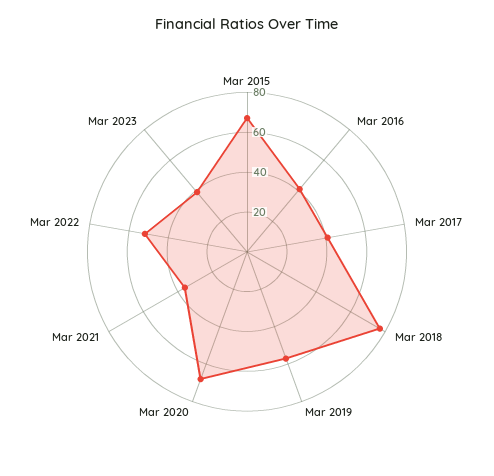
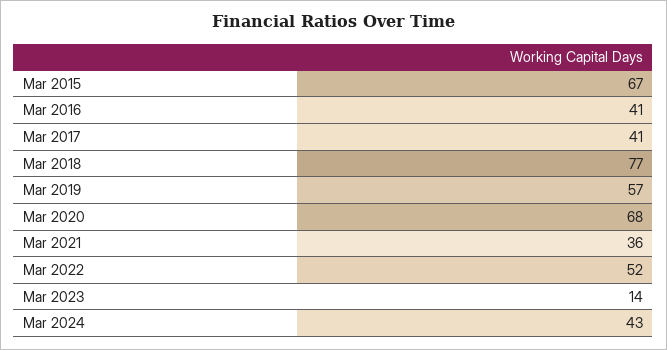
Mar 2023: 40 -> 14
Mar 2024: none -> 43

